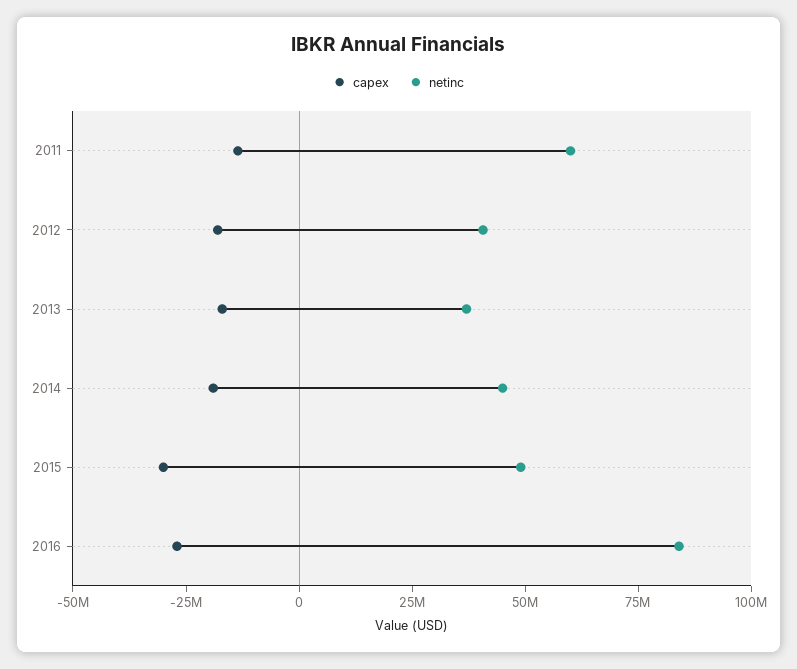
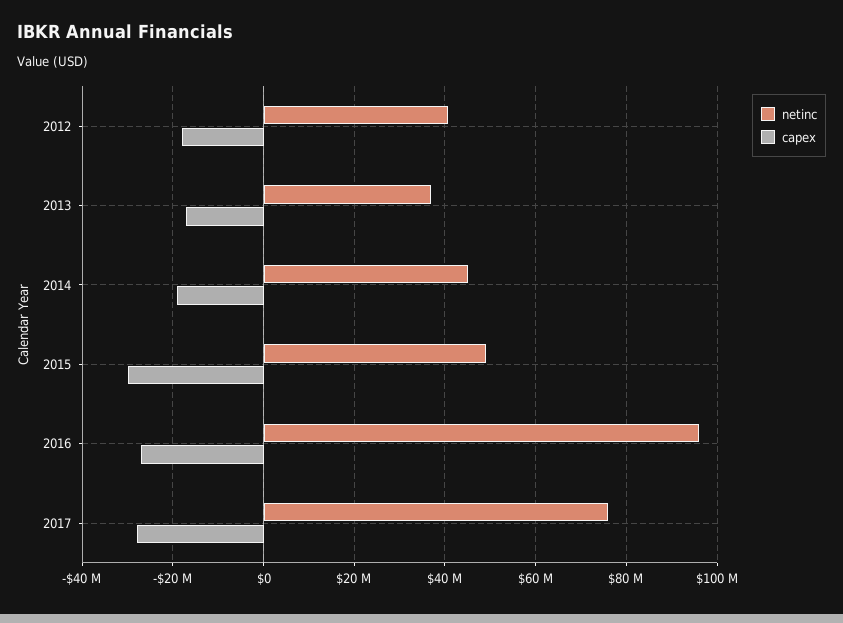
capex, 2011: -15000000 -> none
netinc, 2011: 60000000 -> none
netinc, 2016: 85000000 -> 96000000
netinc, 2017: none -> 76000000
capex, 2017: none -> -28000000

